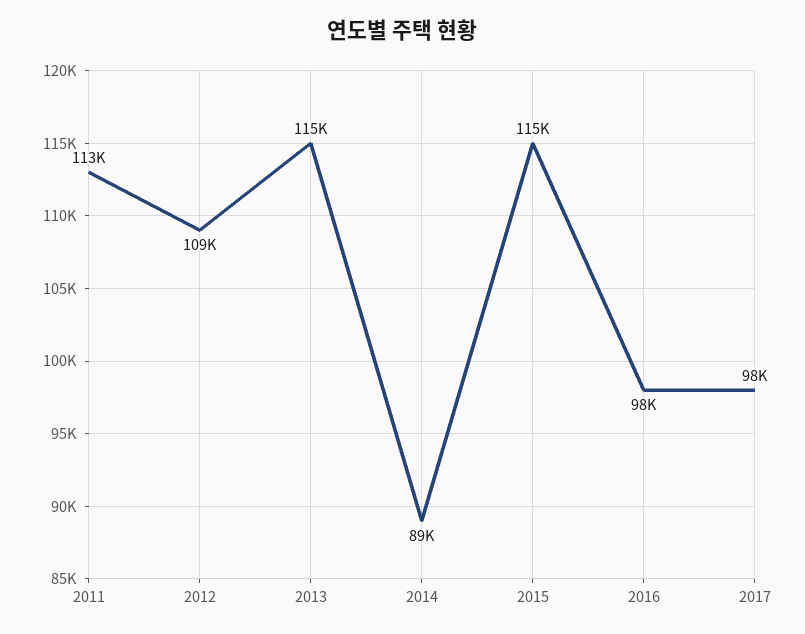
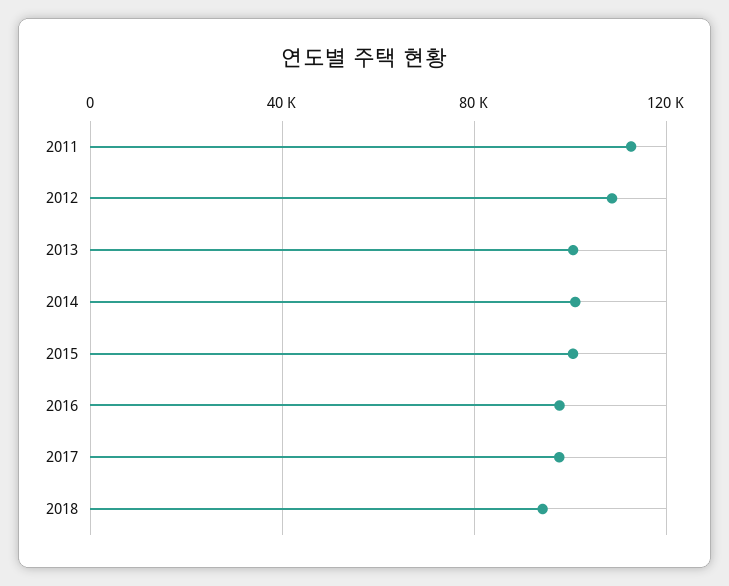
2013: 115000 -> 100000
2014: 89000 -> 100000
2015: 115000 -> 100000
2018: none -> 95000

